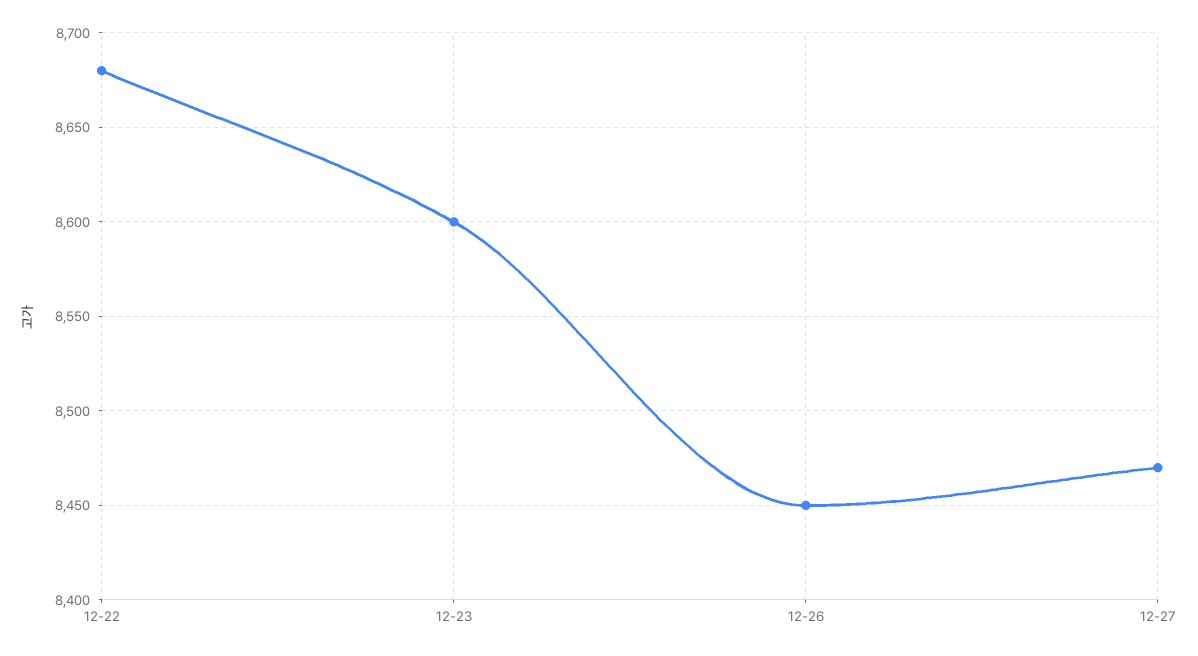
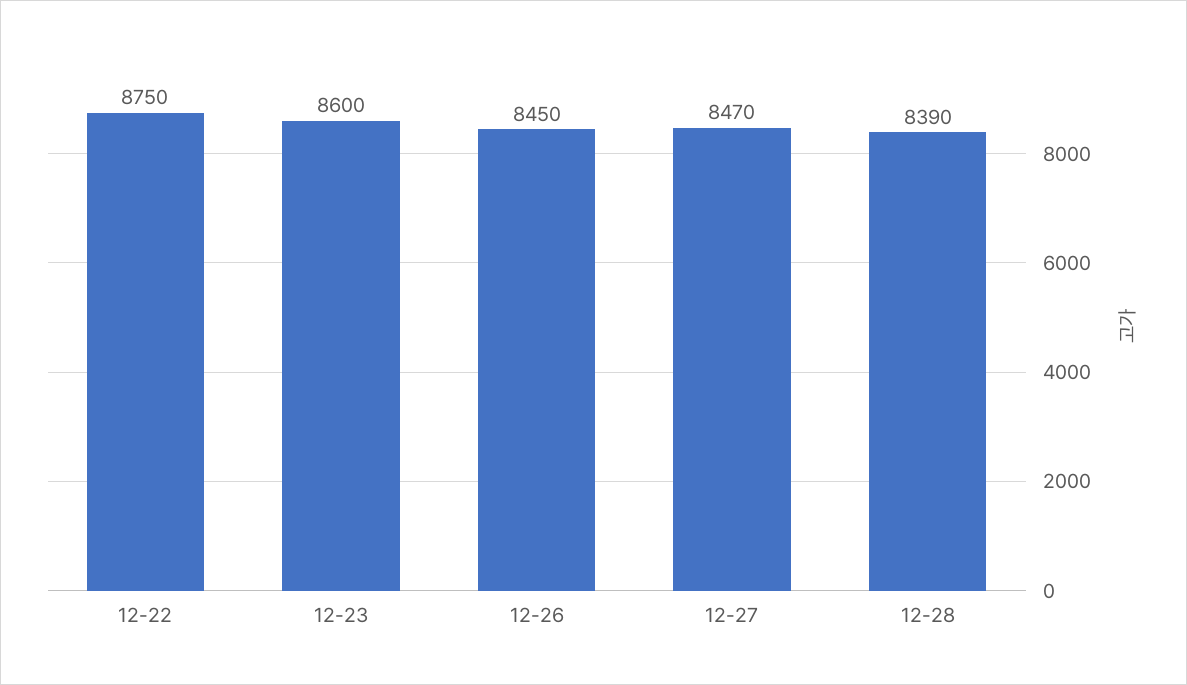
12-22: 8680 -> 8750
12-28: none -> 8390

